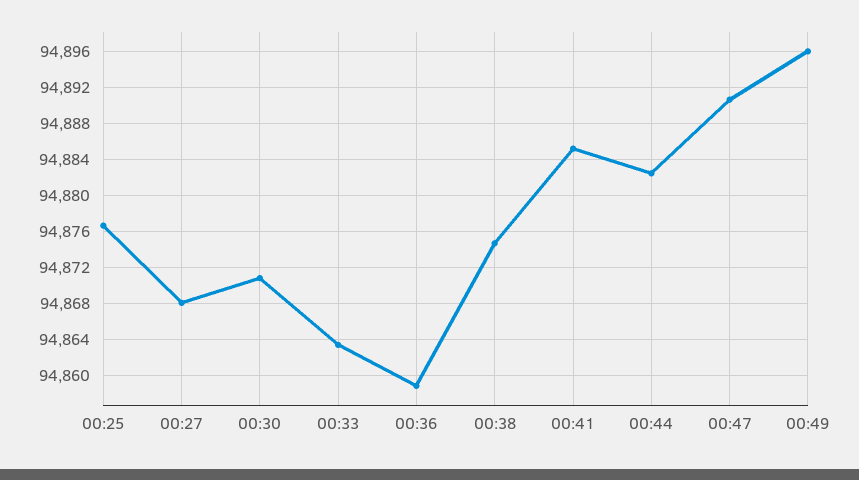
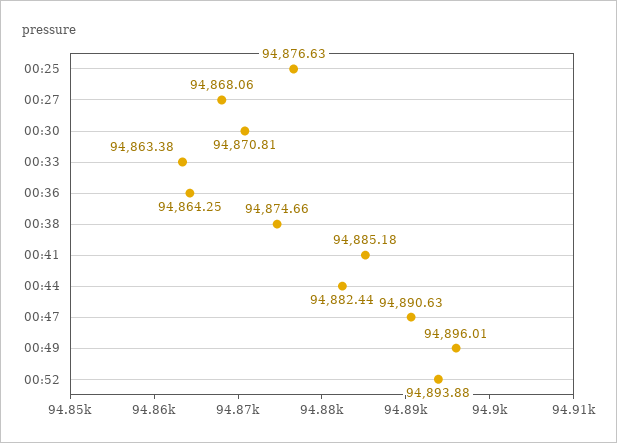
00:36: 94859 -> 94864.25
00:52: none -> 94893.88

